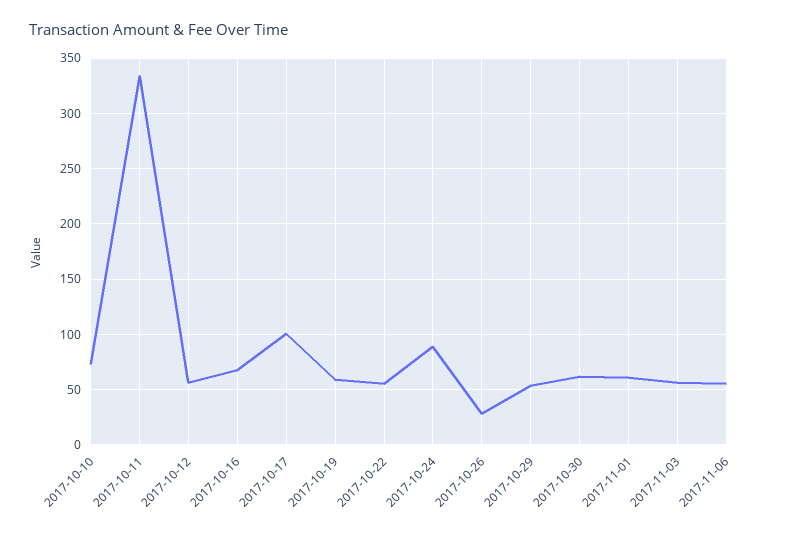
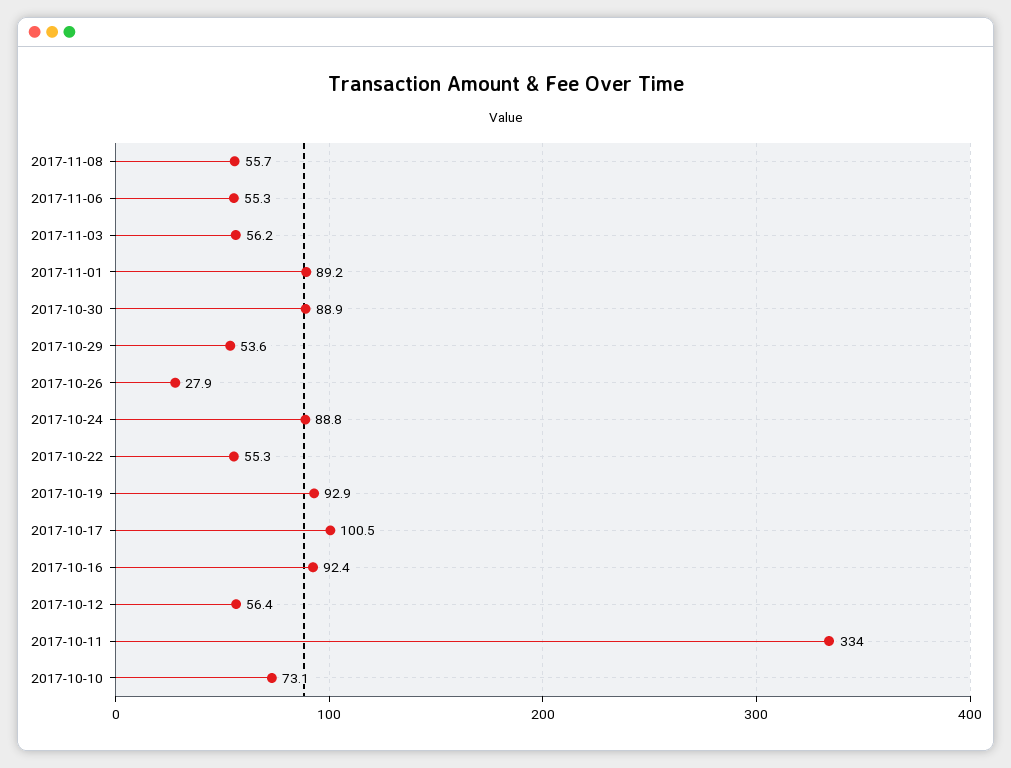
2017-10-16: 70 -> 92.4
2017-10-19: 60 -> 92.9
2017-10-30: 60 -> 88.9
2017-11-01: 60 -> 89.2
2017-11-08: none -> 55.7

